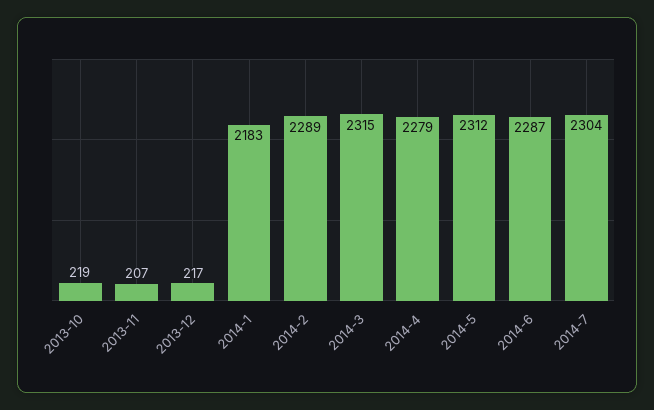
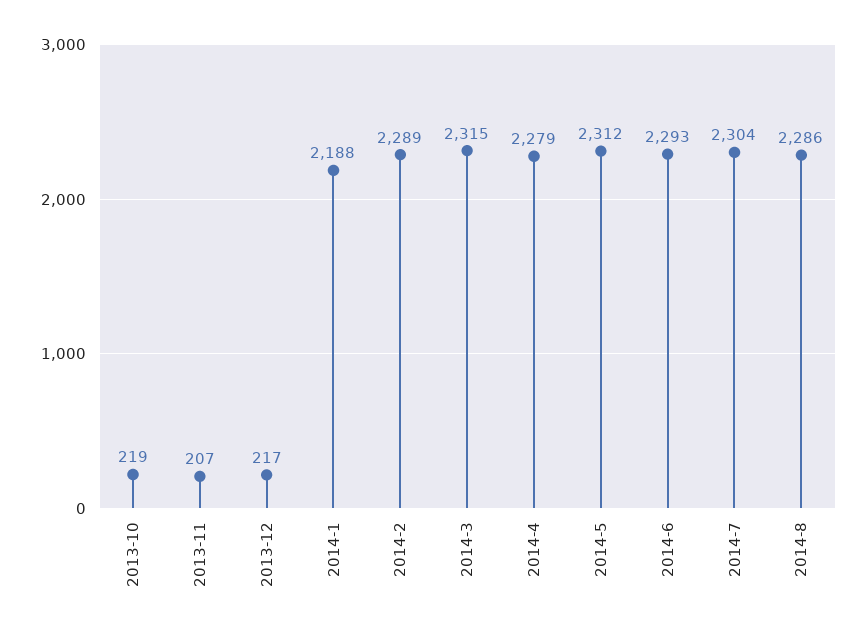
2014-1: 2183 -> 2188
2014-6: 2287 -> 2293
2014-8: none -> 2286

